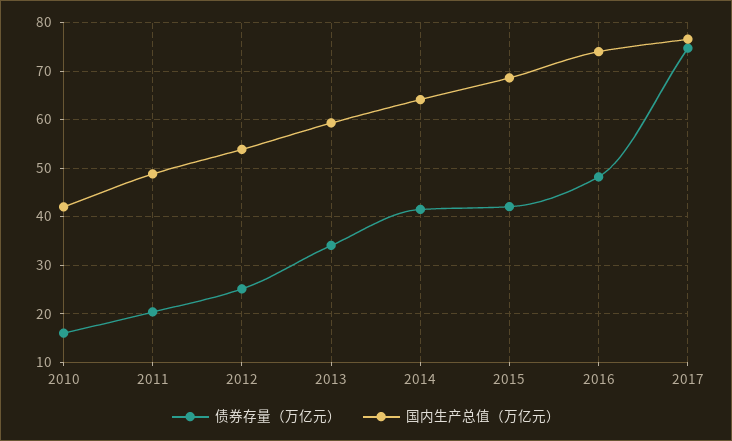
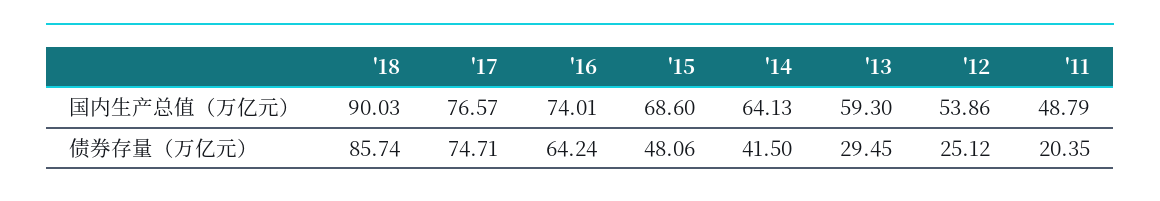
债券存量（万亿元）, 2010: 16 -> none
国内生产总值（万亿元）, 2010: 42 -> none
债券存量（万亿元）, 2013: 34 -> 29.45
债券存量（万亿元）, 2015: 42 -> 48.06
债券存量（万亿元）, 2016: 48 -> 64.24
国内生产总值（万亿元）, '18: none -> 90.03
债券存量（万亿元）, '18: none -> 85.74

